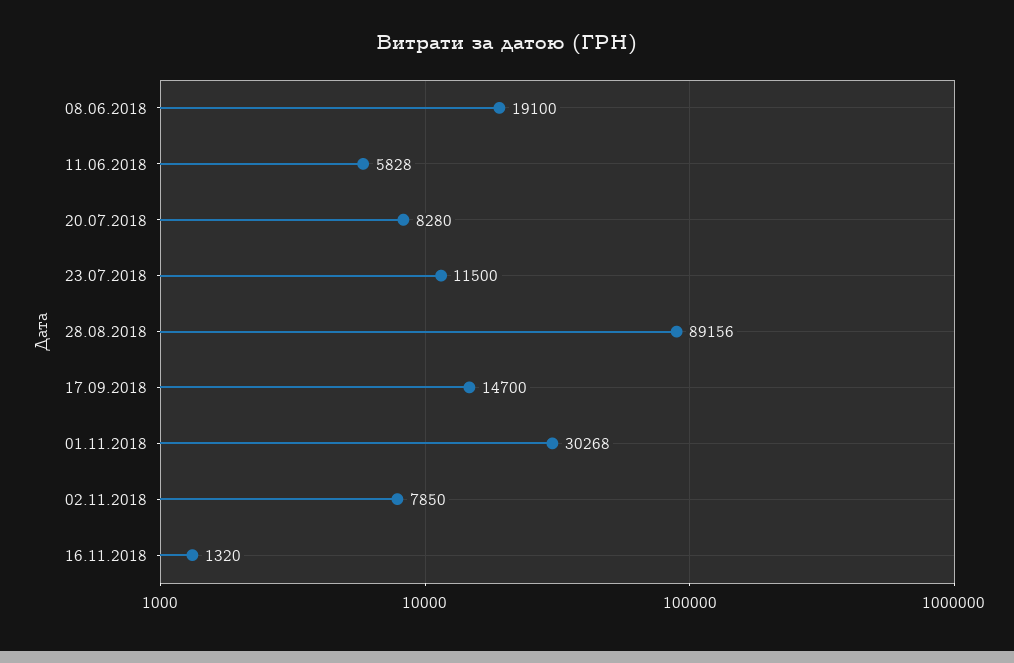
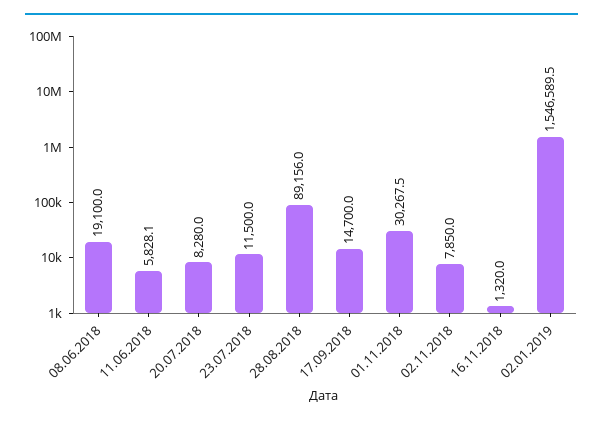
02.01.2019: none -> 1546589.5

